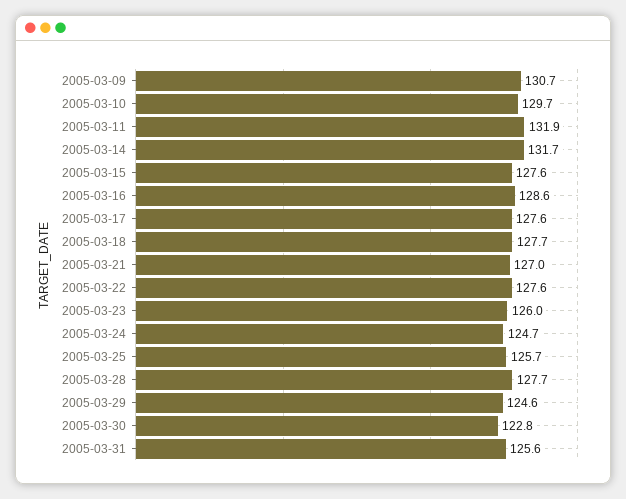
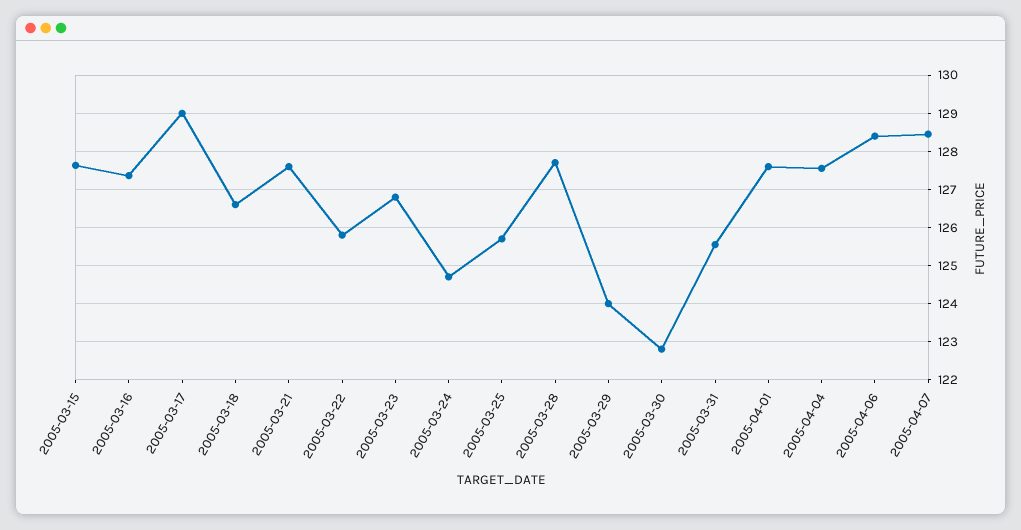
2005-03-09: 130.7 -> none
2005-03-10: 129.7 -> none
2005-03-11: 131.9 -> none
2005-03-14: 131.7 -> none
2005-03-16: 128.6 -> 127.4
2005-03-17: 127.6 -> 129
2005-03-18: 127.7 -> 126.6
2005-03-21: 127 -> 127.6
2005-03-22: 127.6 -> 125.8
2005-03-23: 126 -> 126.8
2005-03-29: 124.6 -> 124
2005-04-01: none -> 127.6
2005-04-04: none -> 127.6
2005-04-06: none -> 128.4
2005-04-07: none -> 128.4

